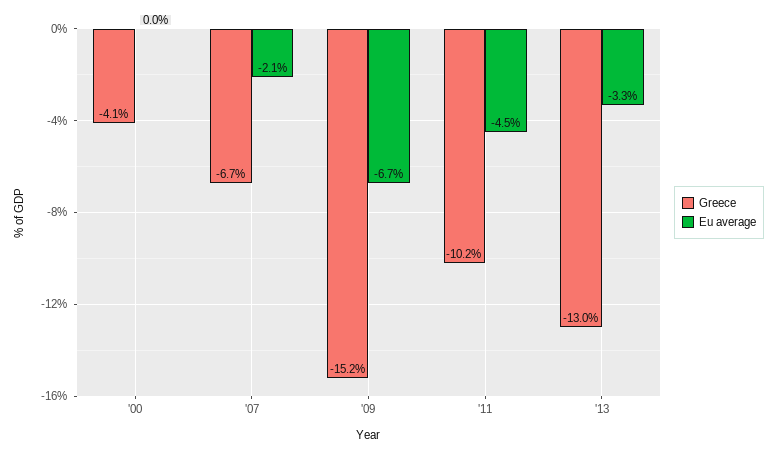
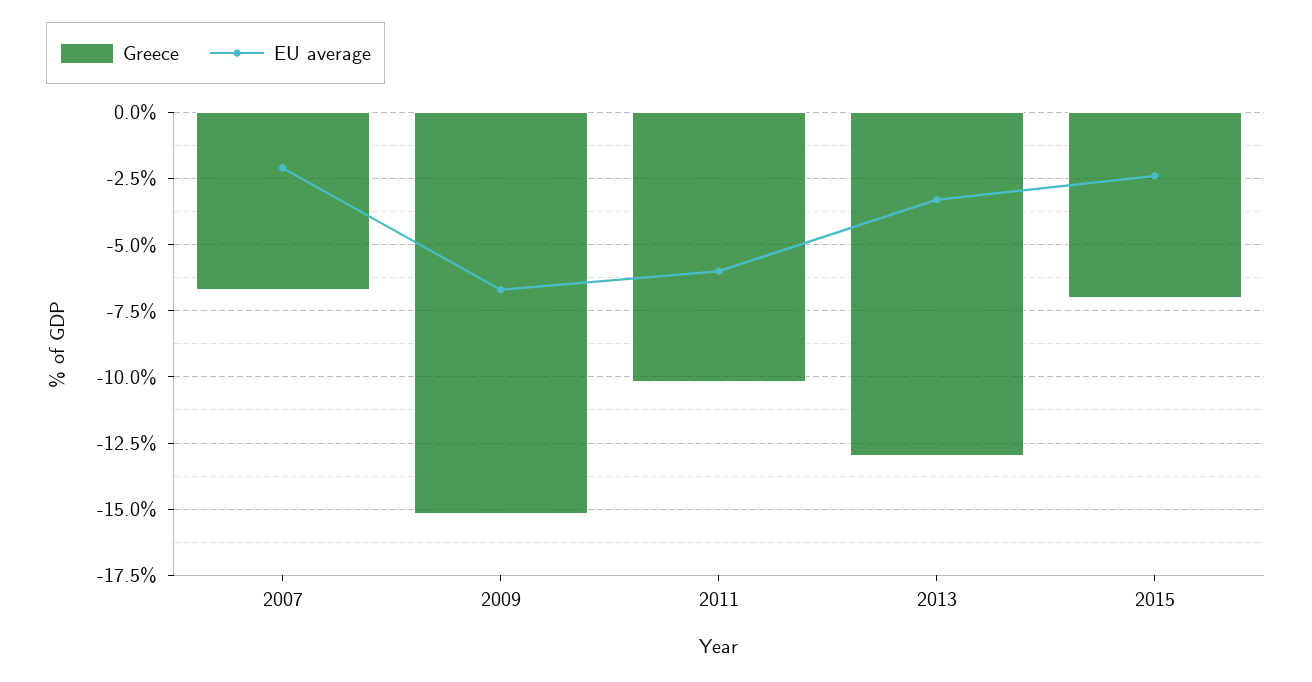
Greece, '00: -4.1 -> none
Eu average, '00: 0 -> none
Eu average, '11: -4.5 -> -6
Greece, 2015: none -> -7
Eu average, 2015: none -> -2.5

